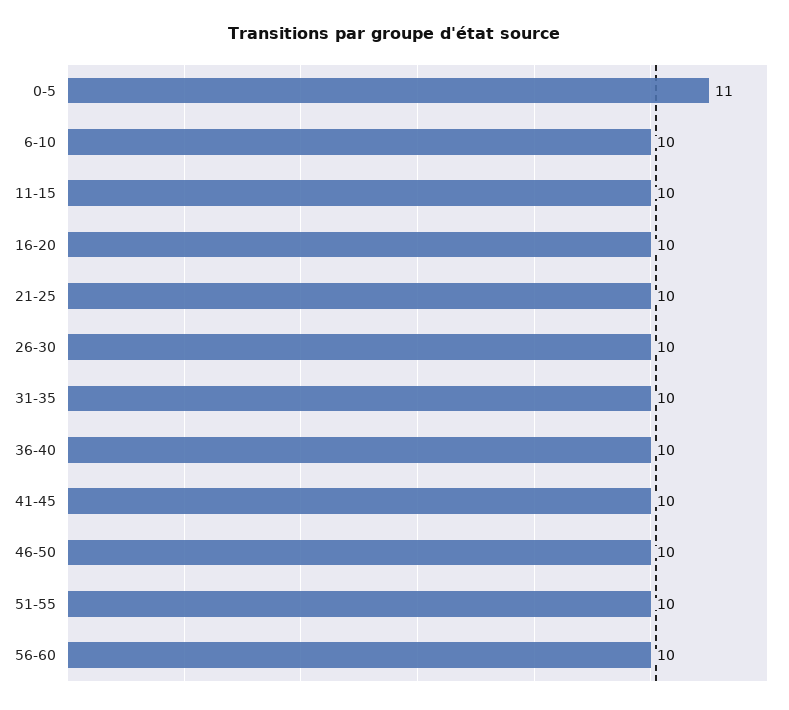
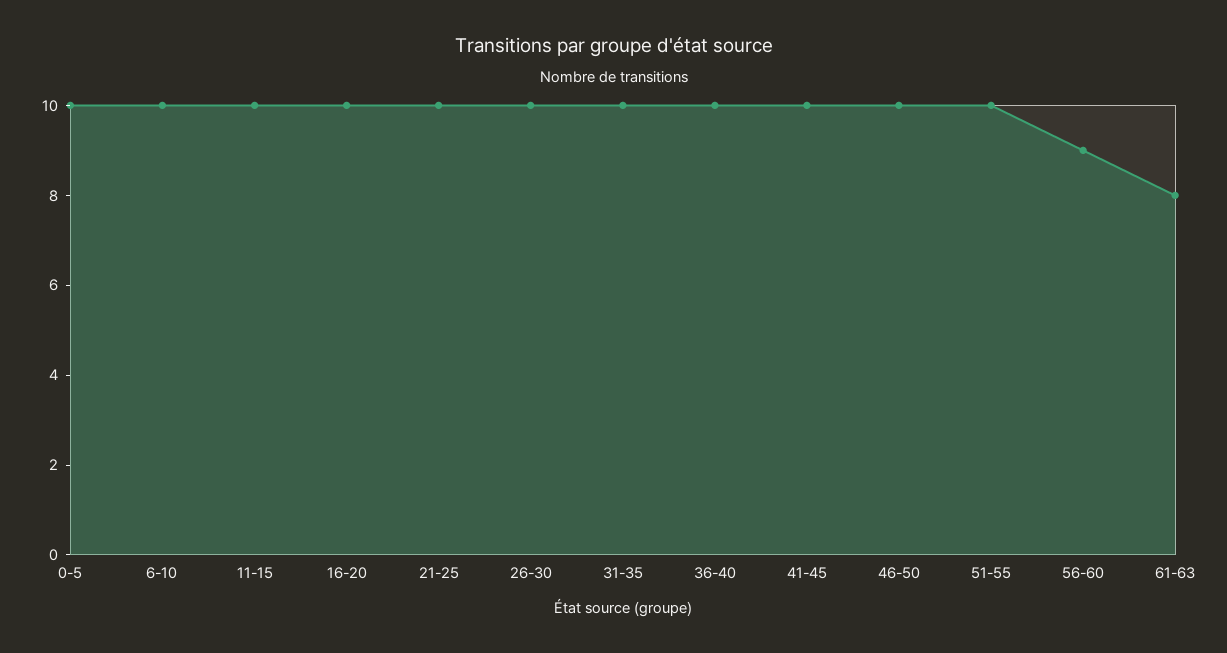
0-5: 11 -> 10
56-60: 10 -> 9
61-63: none -> 8

